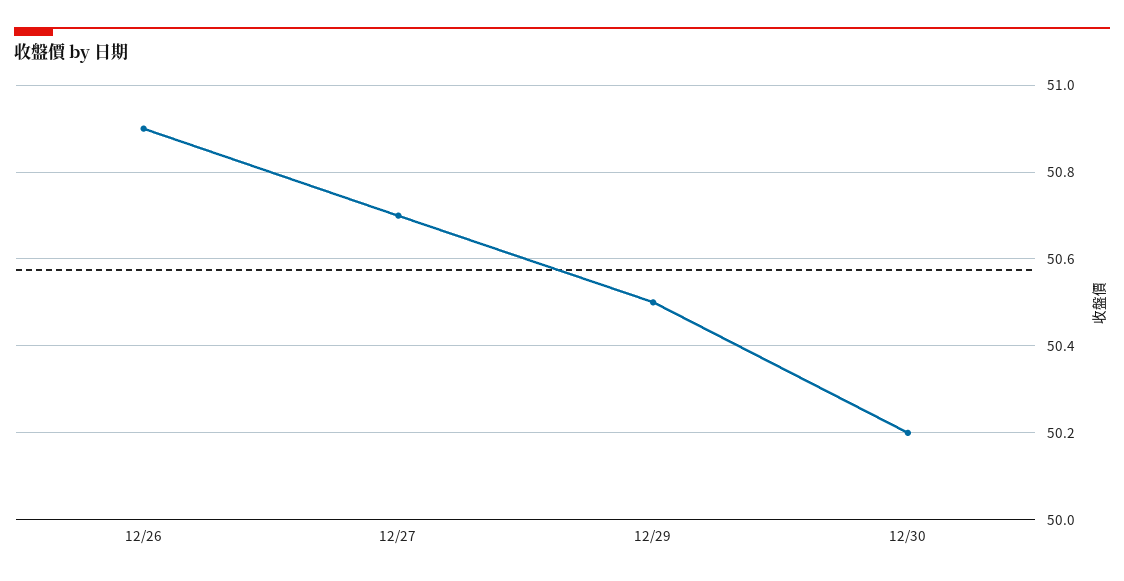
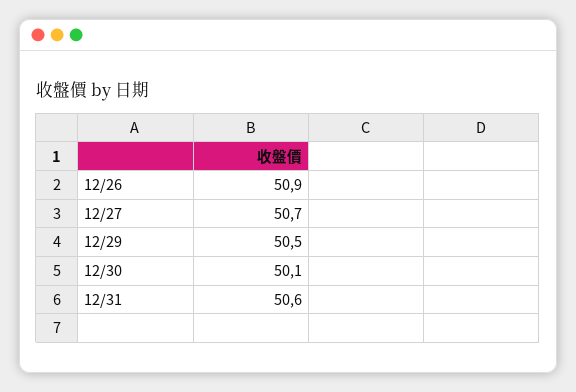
12/30: 50.2 -> 50.1
12/31: none -> 50.6

